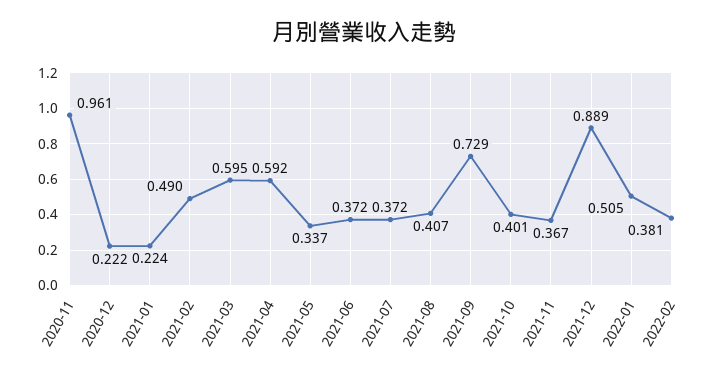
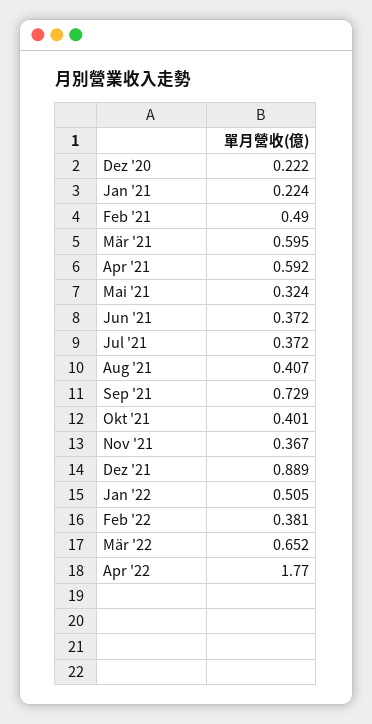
2020-11: 0.961 -> none
2021-05: 0.337 -> 0.324
Mär '22: none -> 0.652
Apr '22: none -> 1.77

